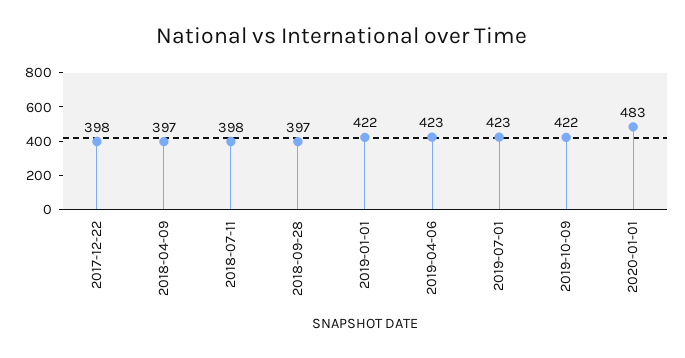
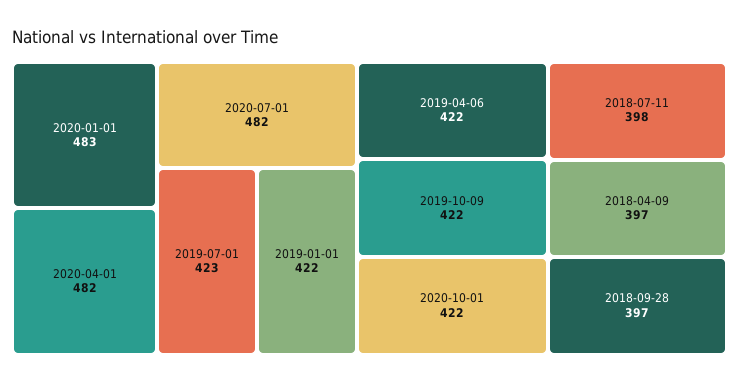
2017-12-22: 398 -> none
2019-04-06: 423 -> 422
2020-04-01: none -> 482
2020-07-01: none -> 482
2020-10-01: none -> 422

